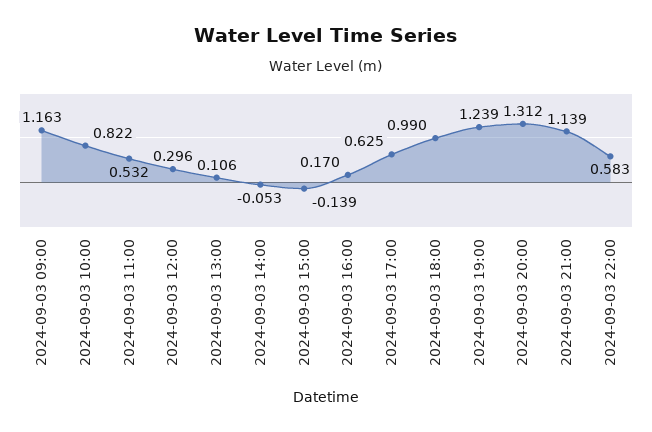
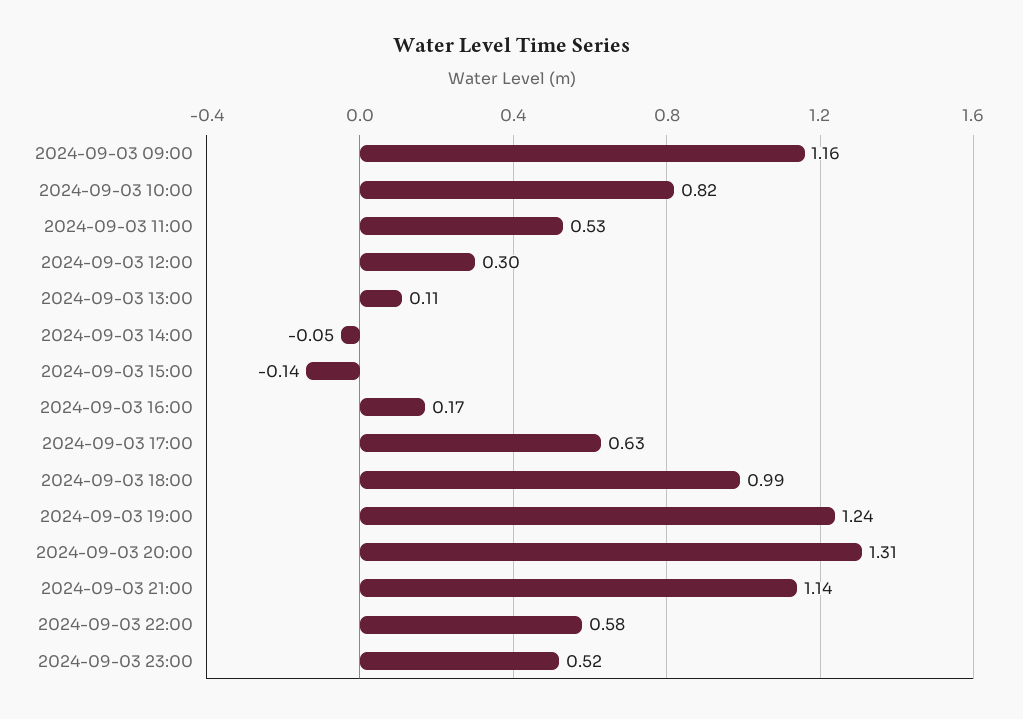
2024-09-03 23:00: none -> 0.52

